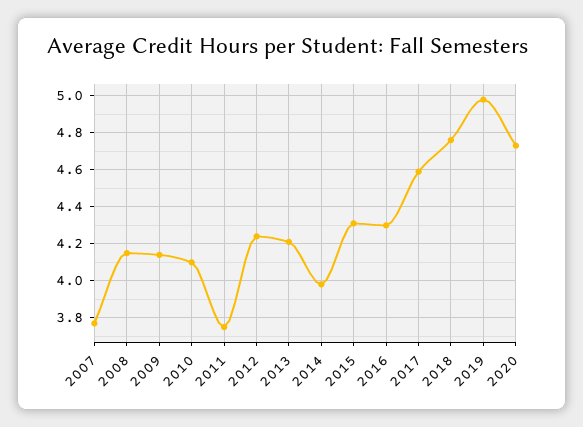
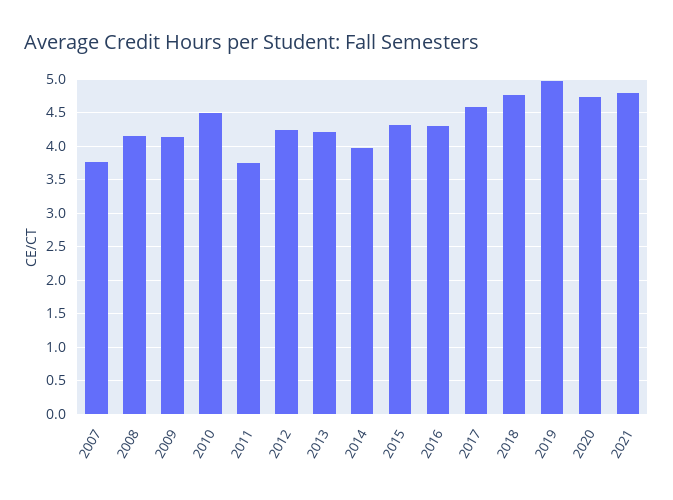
2010: 4.1 -> 4.5
2021: none -> 4.8

